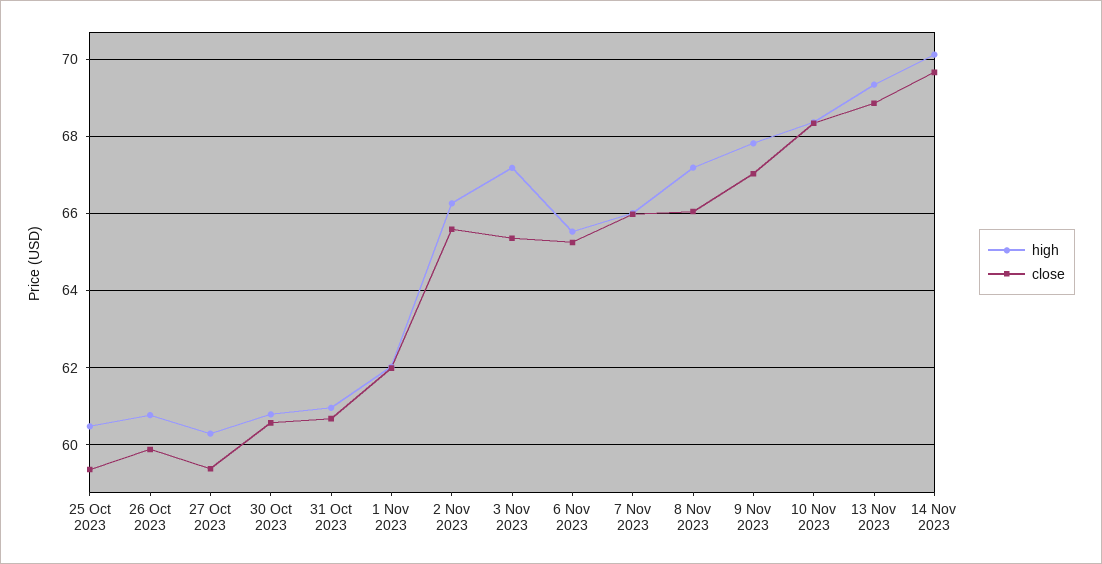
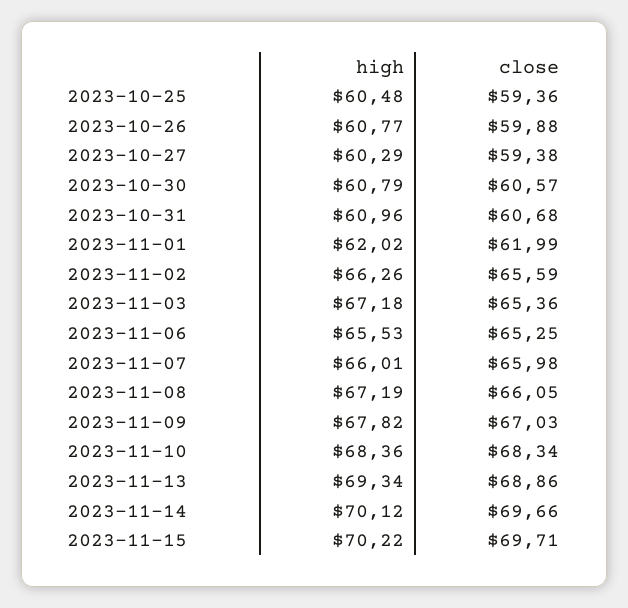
high, 2023-11-15: none -> 70.22
close, 2023-11-15: none -> 69.71

